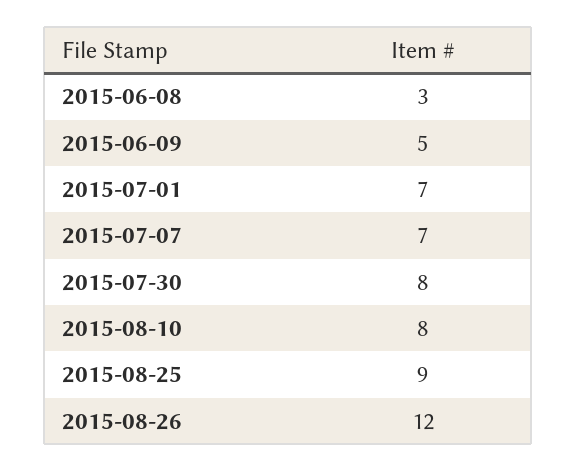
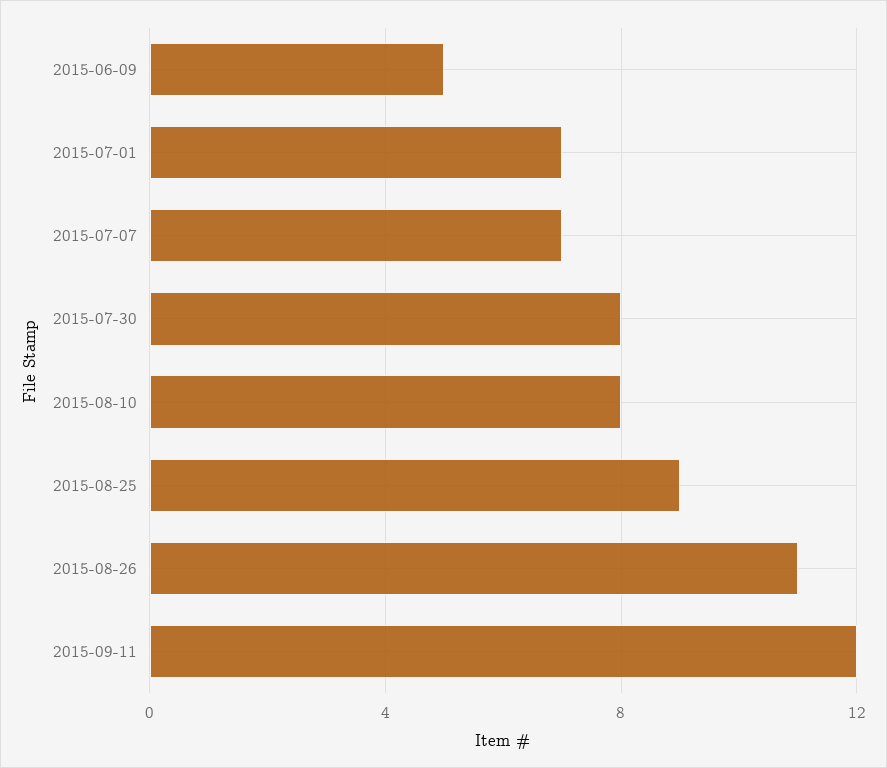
2015-06-08: 3 -> none
2015-08-26: 12 -> 11
2015-09-11: none -> 12

